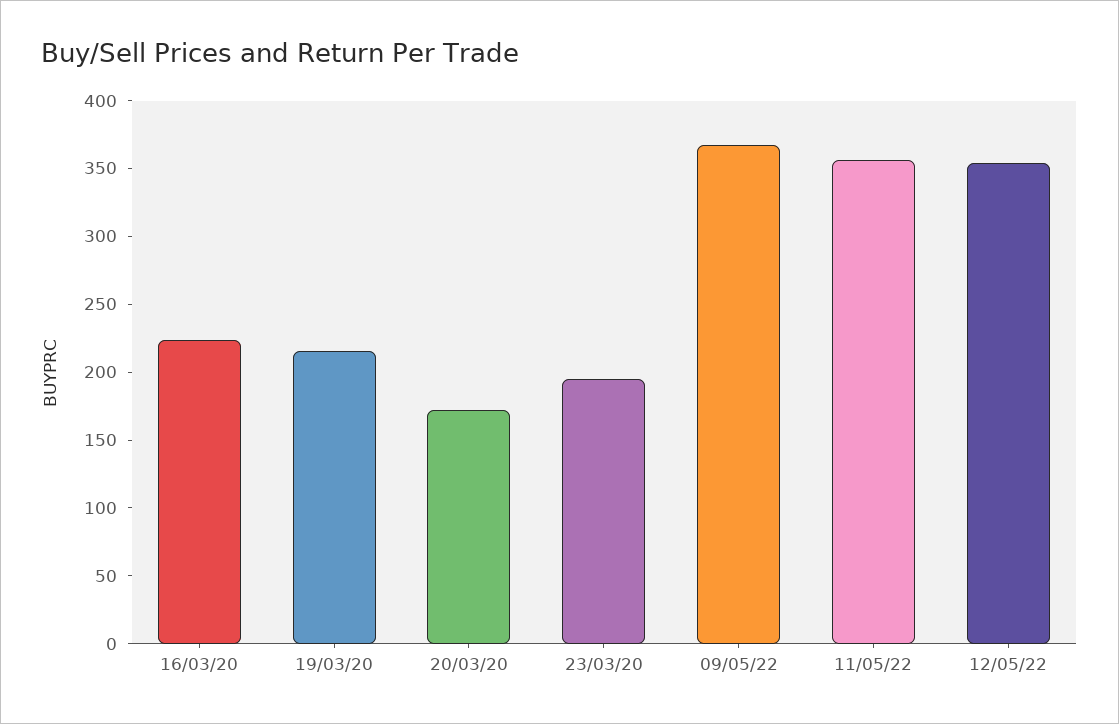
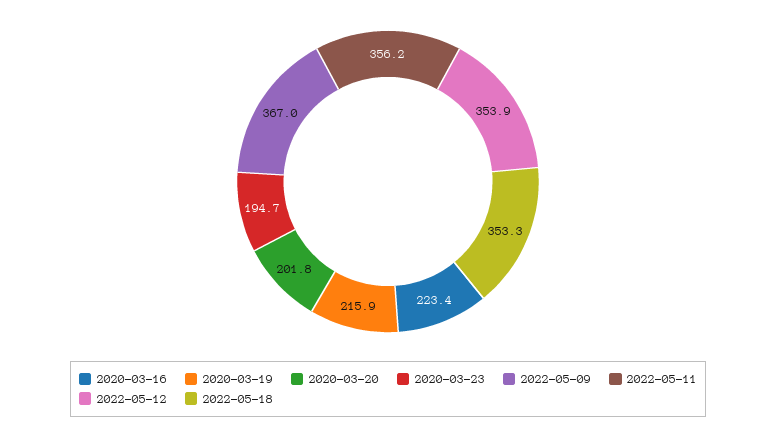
20/03/20: 170 -> 201.8
2022-05-18: none -> 353.3

